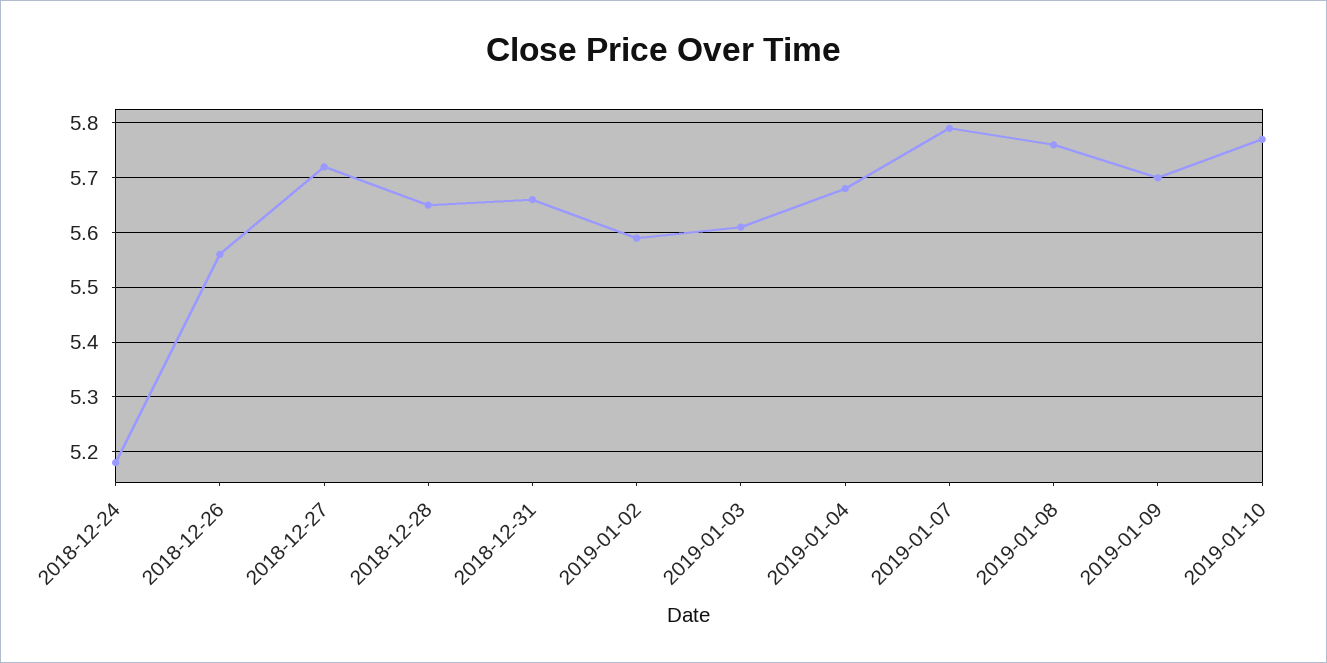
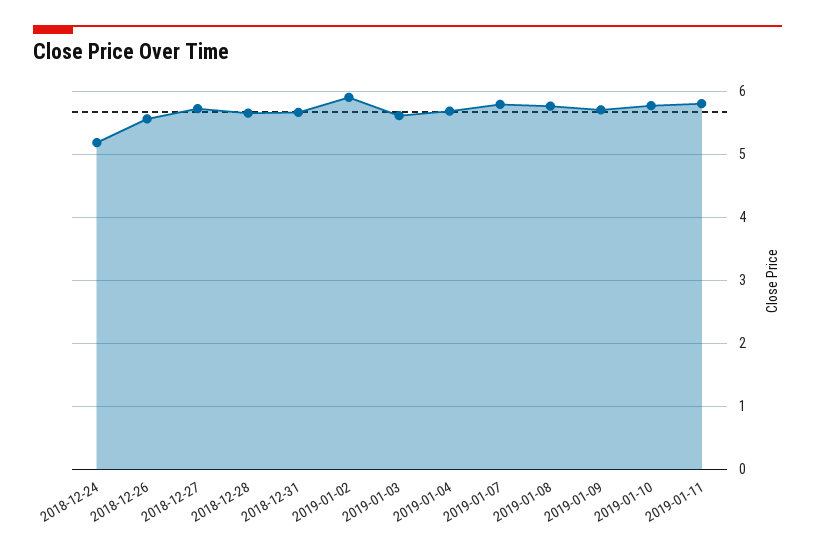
2019-01-02: 5.6 -> 5.9
2019-01-11: none -> 5.8

